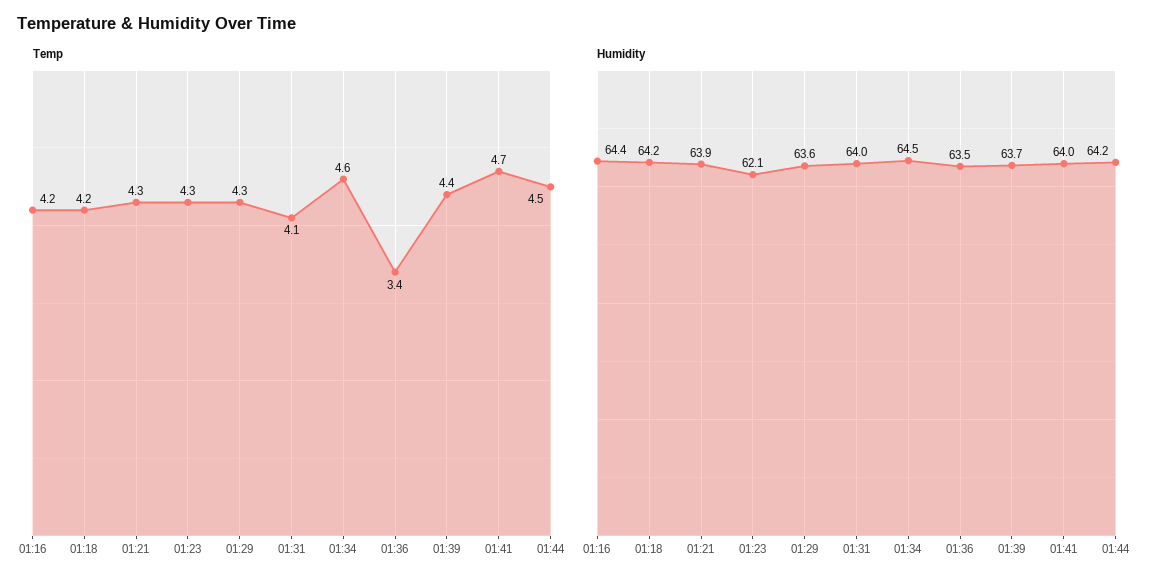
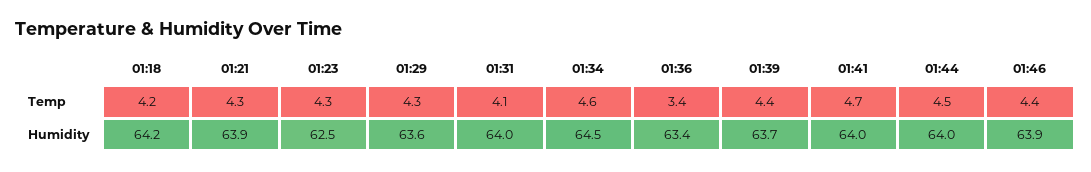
Temp, 01:16: 4.2 -> none
Humidity, 01:16: 64.4 -> none
Humidity, 01:23: 62.1 -> 62.5
Humidity, 01:36: 63.5 -> 63.4
Humidity, 01:44: 64.2 -> 64
Temp, 01:46: none -> 4.4
Humidity, 01:46: none -> 63.9

